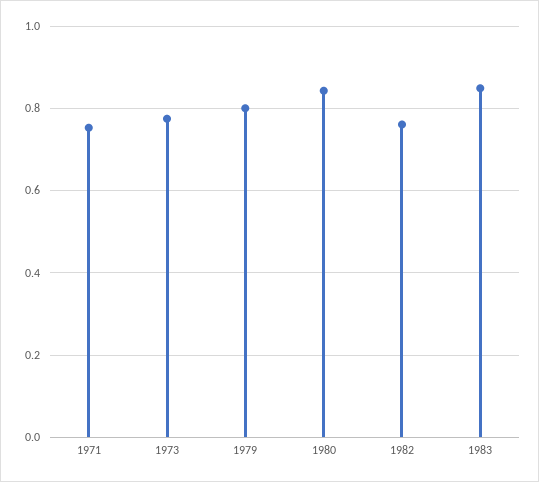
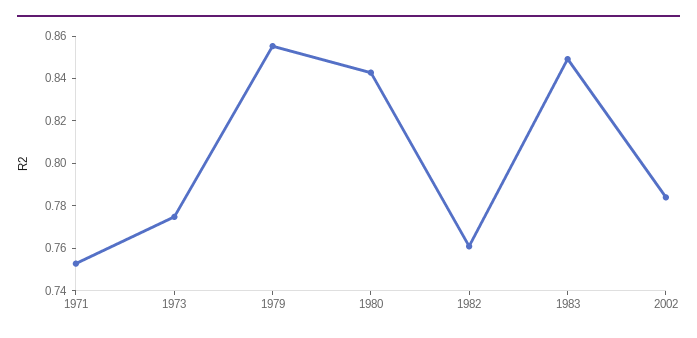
1979: 0.8 -> 0.855
2002: none -> 0.785

